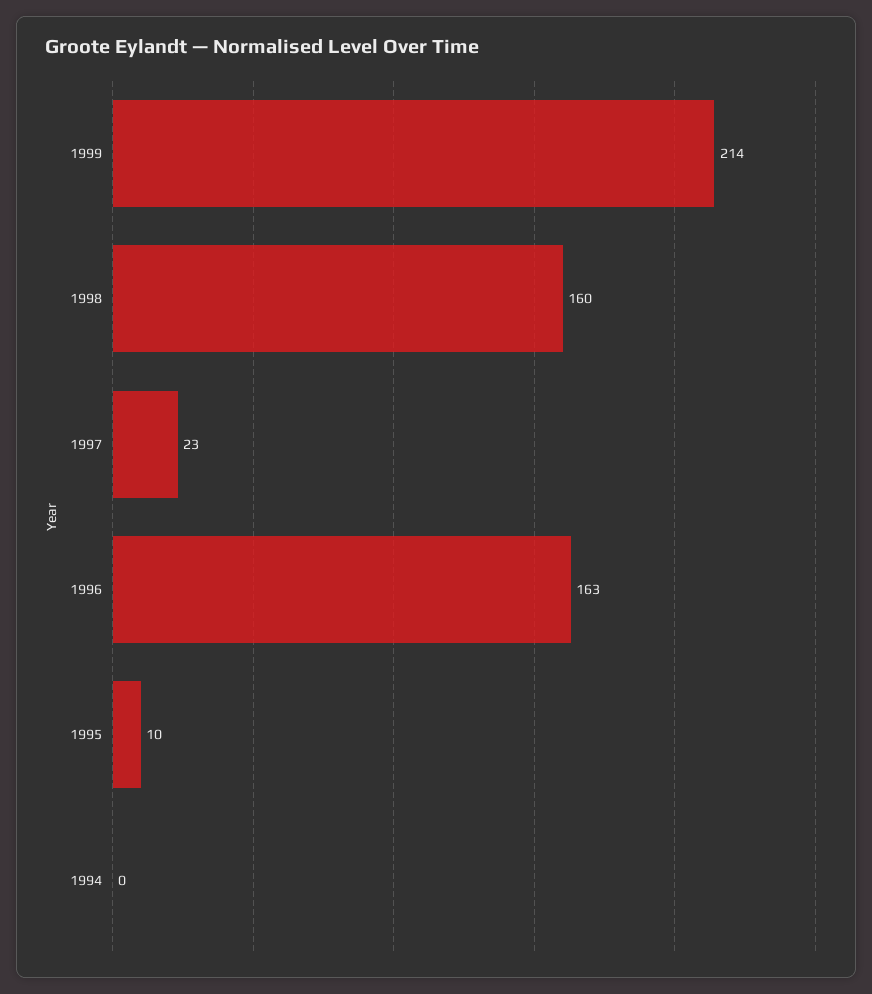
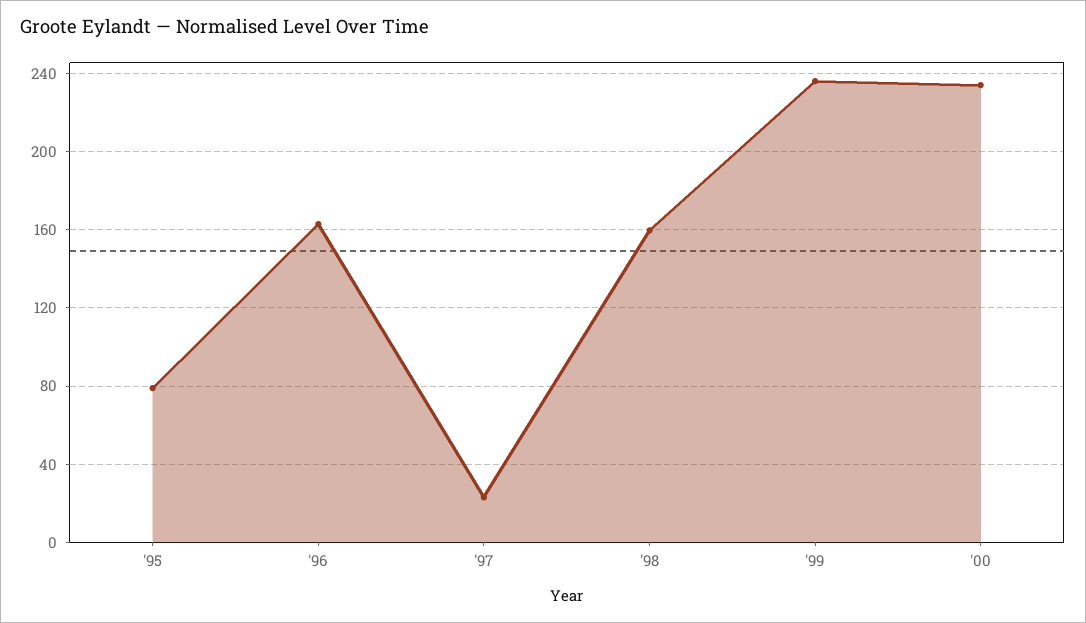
1999: 214 -> 235
1995: 10 -> 80
1994: 0 -> none
'00: none -> 235

